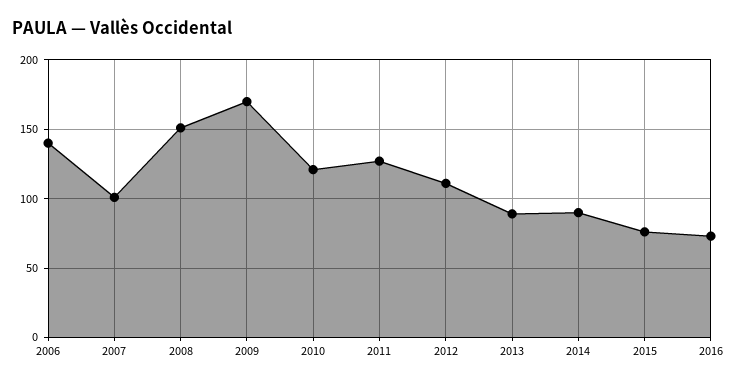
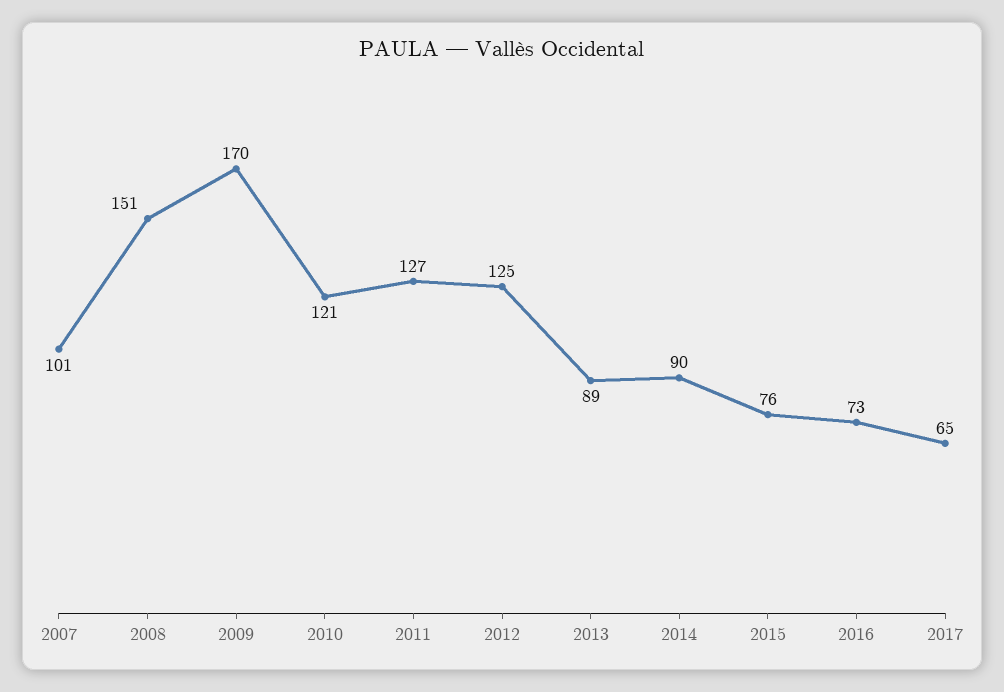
2006: 140 -> none
2012: 110 -> 125
2017: none -> 65

